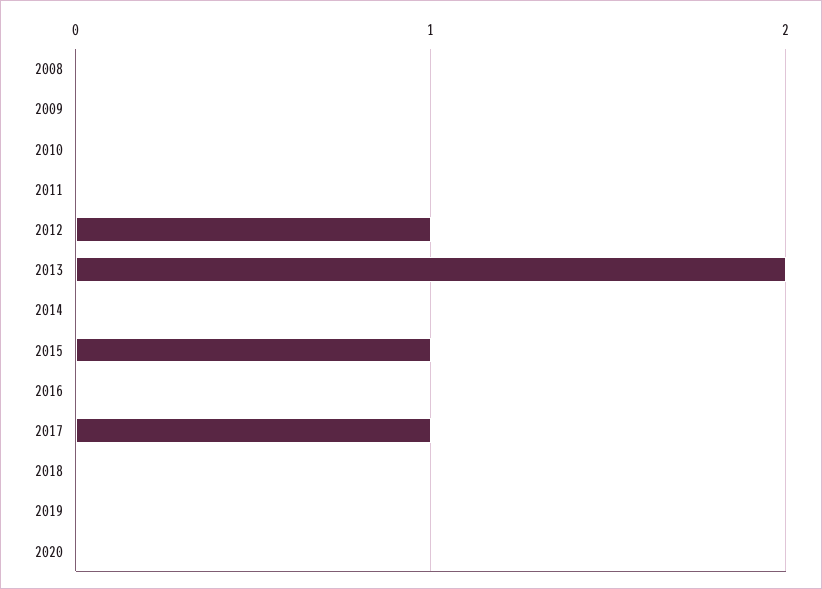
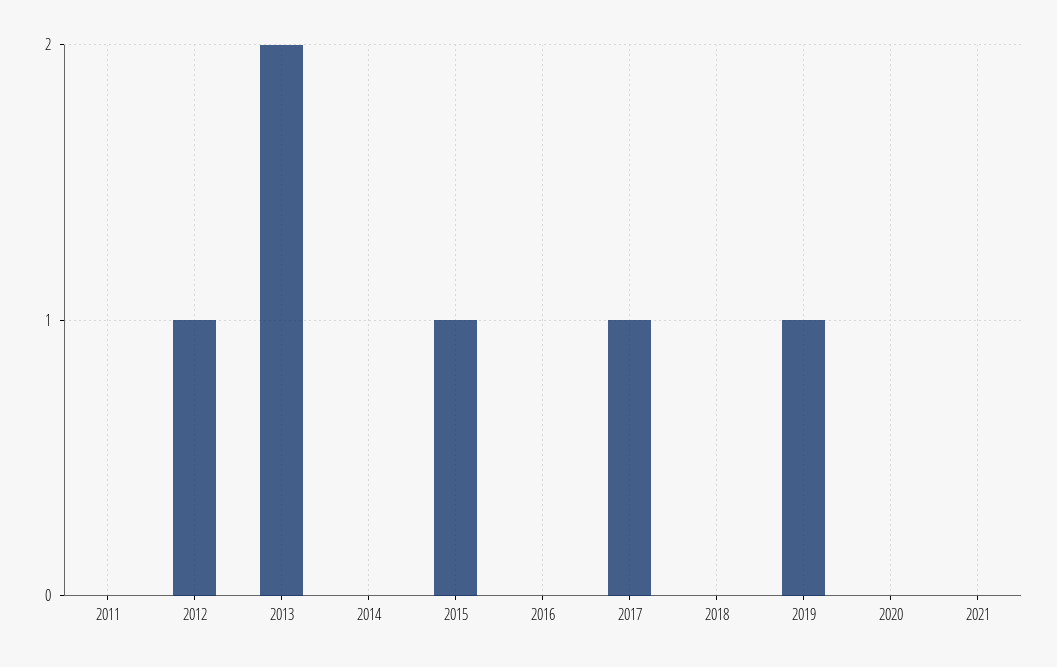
2008: 0 -> none
2009: 0 -> none
2010: 0 -> none
2019: 0 -> 1
2021: none -> 0

